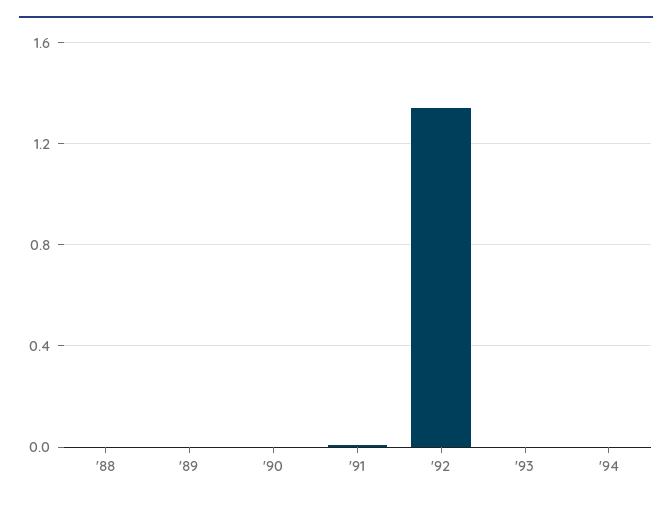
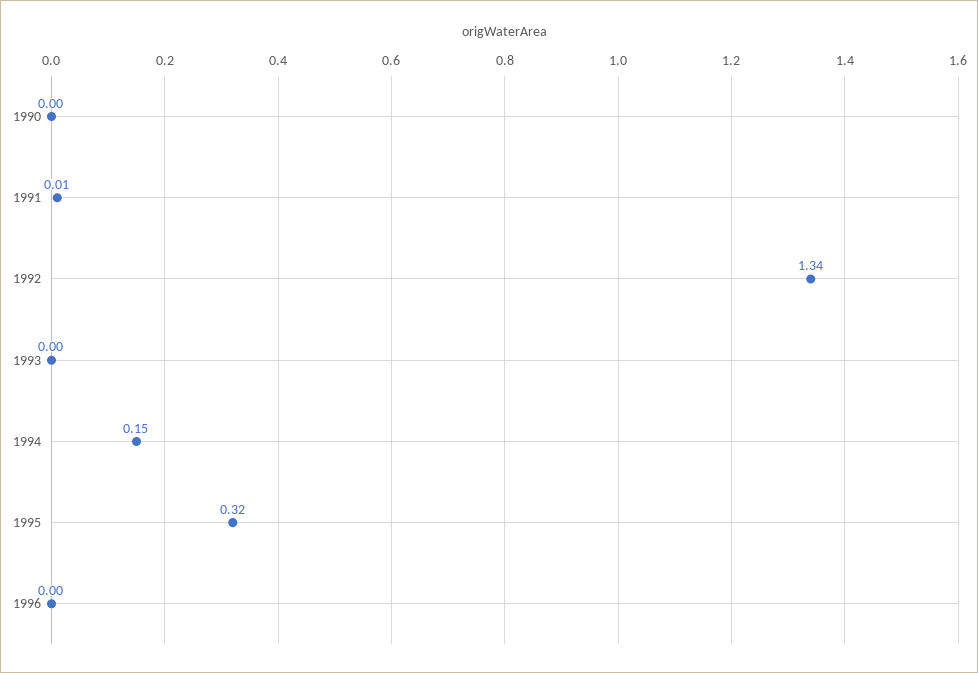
'88: 0 -> none
'89: 0 -> none
'94: 0 -> 0.15
1995: none -> 0.32
1996: none -> 0

